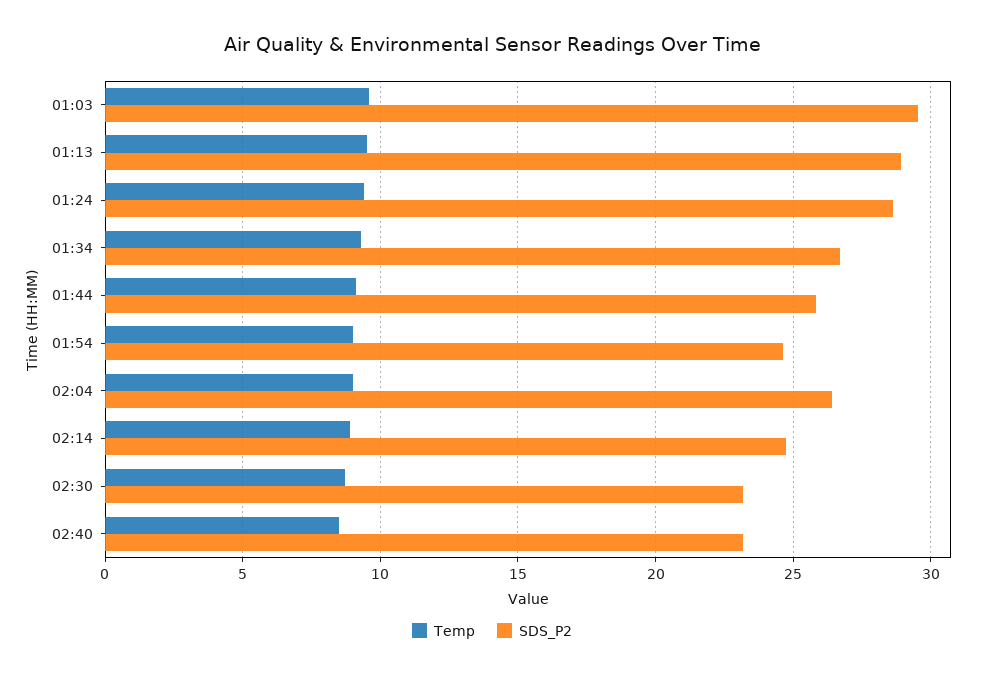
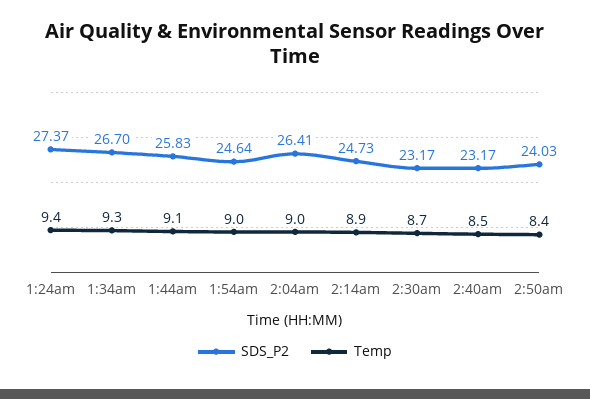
Temp, 01:03: 9.5 -> none
SDS_P2, 01:03: 29.5 -> none
Temp, 01:13: 9.5 -> none
SDS_P2, 01:13: 29 -> none
SDS_P2, 01:24: 28.5 -> 27.37
SDS_P2, 2:50am: none -> 24.03
Temp, 2:50am: none -> 8.4

